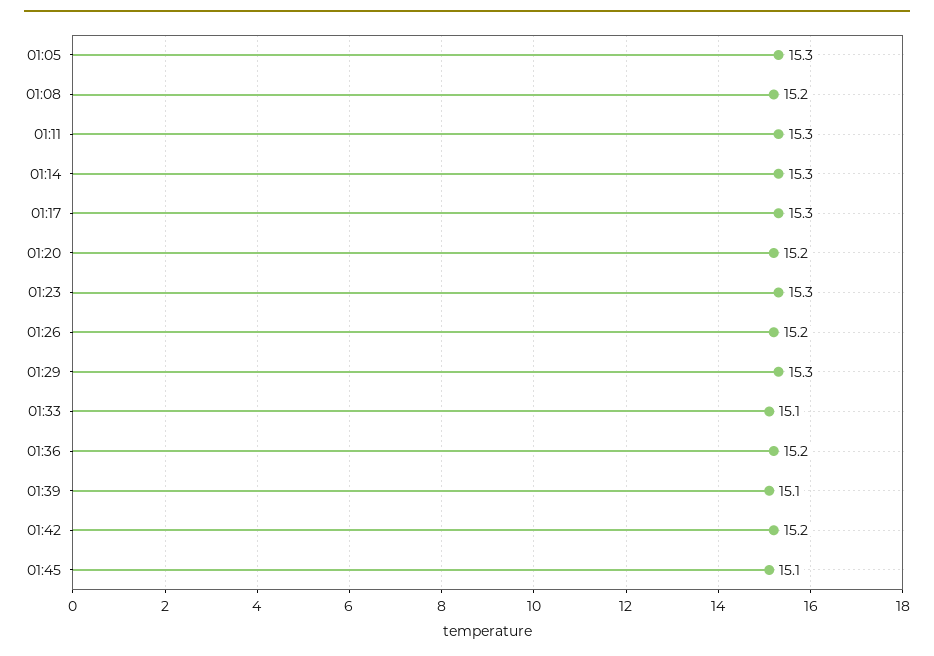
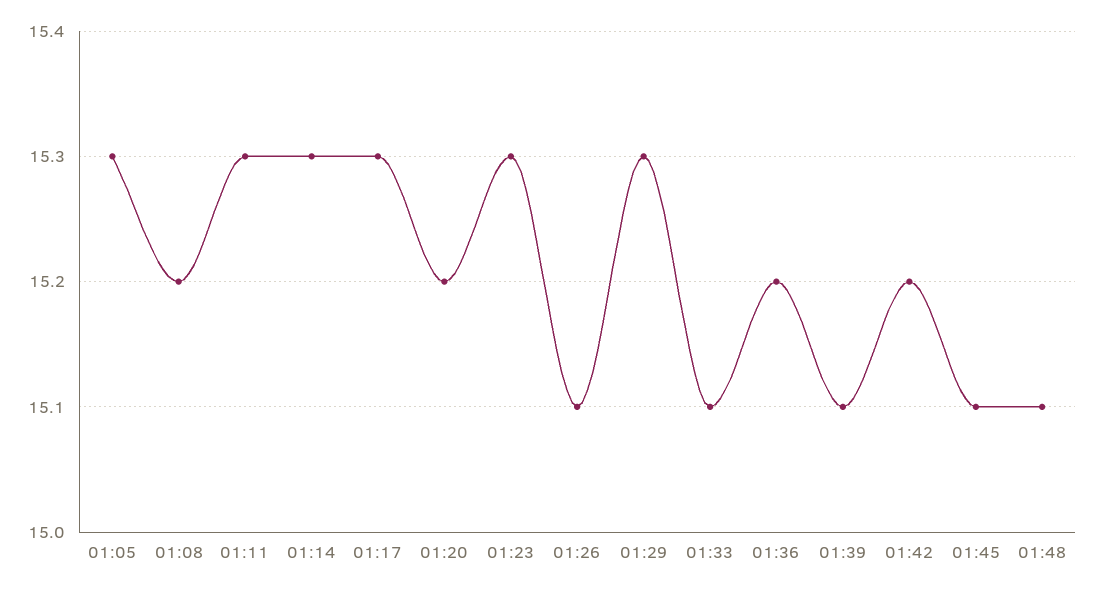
01:26: 15.2 -> 15.1
01:48: none -> 15.1

